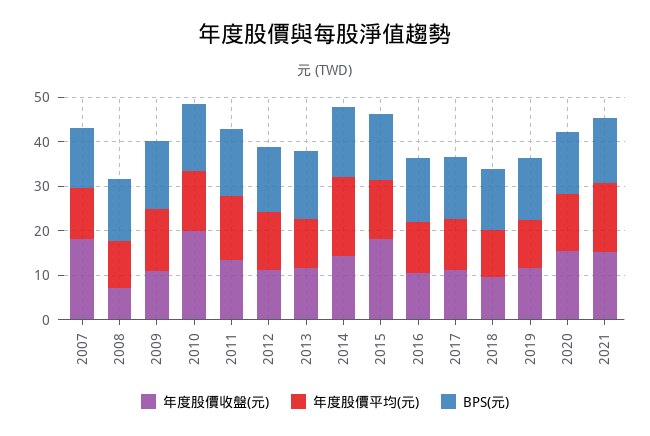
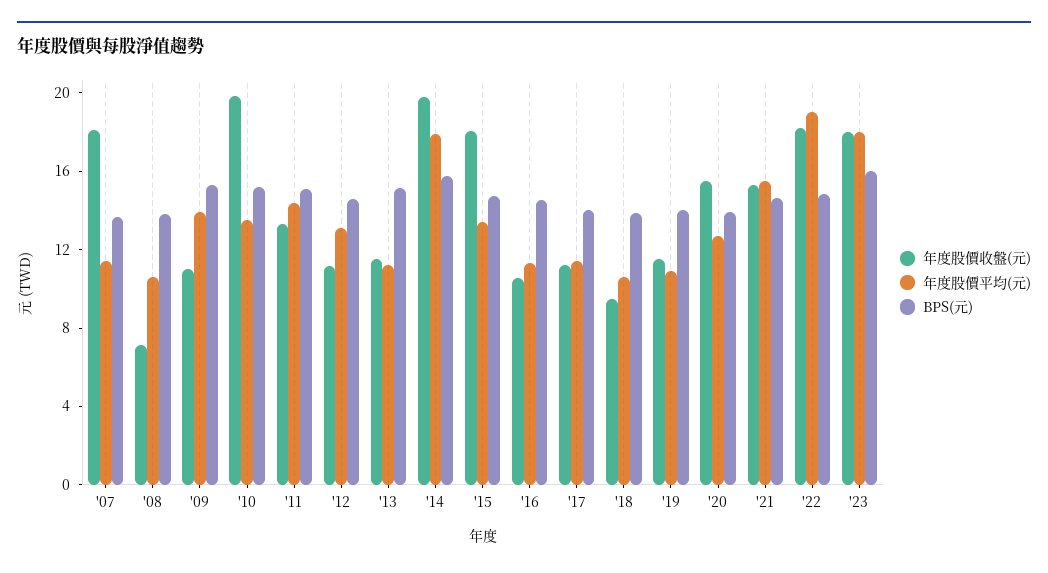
年度股價收盤(元), 2014: 14 -> 20
年度股價收盤(元), '22: none -> 18
年度股價平均(元), '22: none -> 19
BPS(元), '22: none -> 15
年度股價收盤(元), '23: none -> 18
年度股價平均(元), '23: none -> 18
BPS(元), '23: none -> 16

